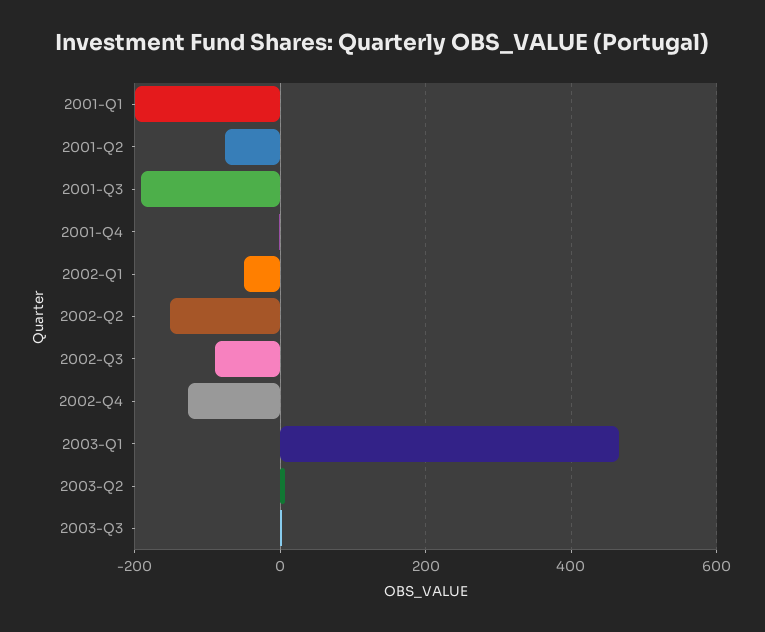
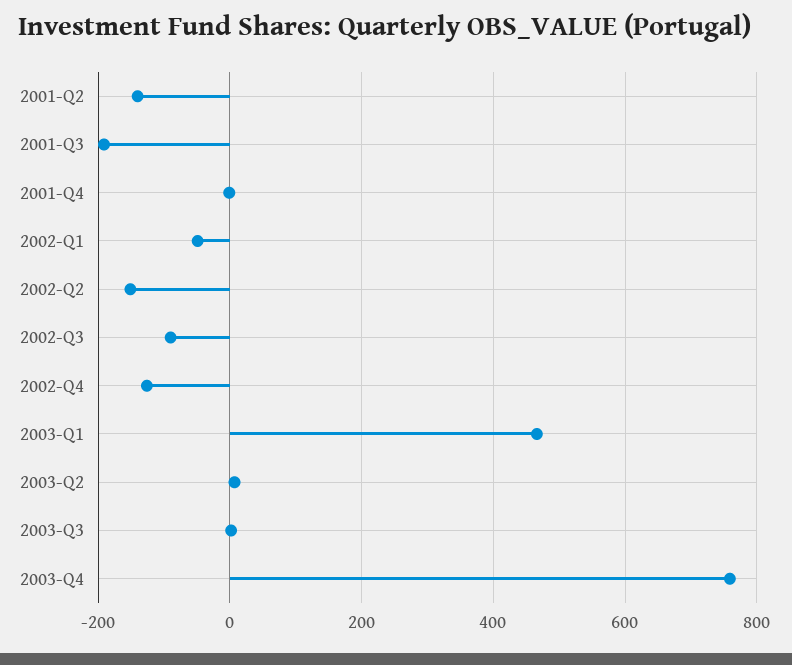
2001-Q1: -200 -> none
2001-Q2: -80 -> -140
2003-Q4: none -> 760

